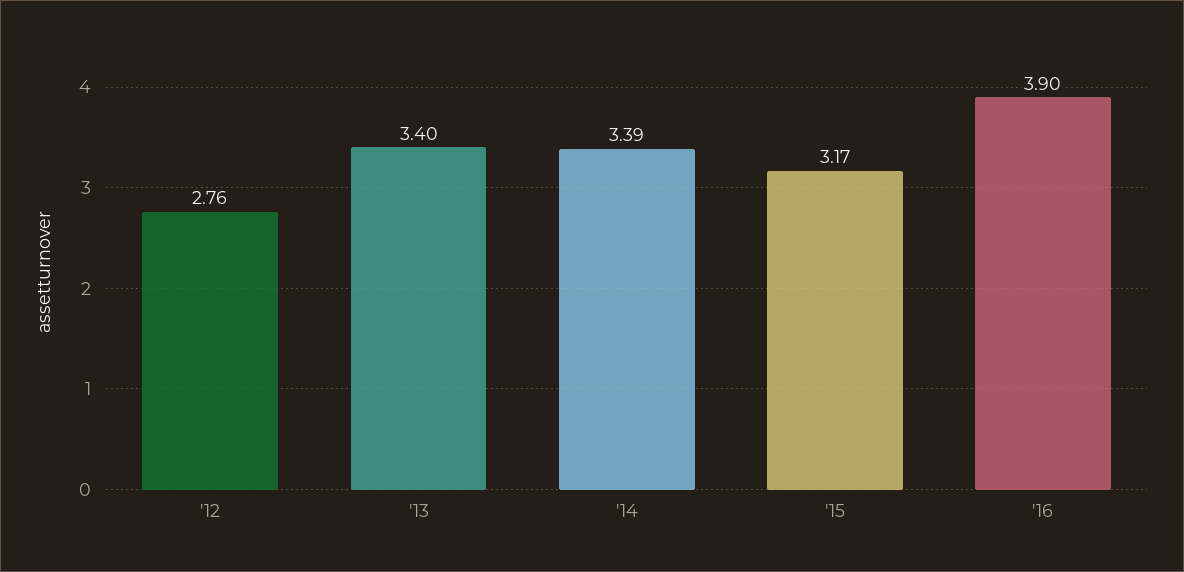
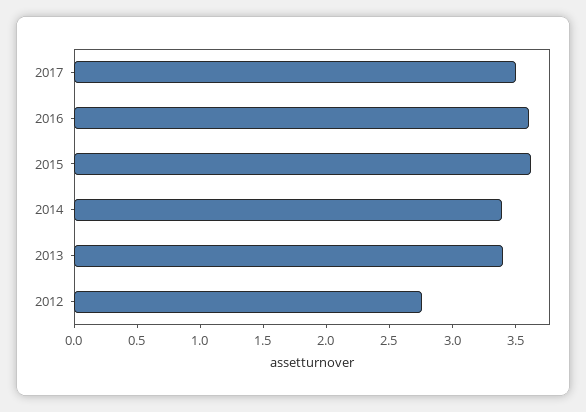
'15: 3.17 -> 3.6
'16: 3.9 -> 3.6
2017: none -> 3.5

